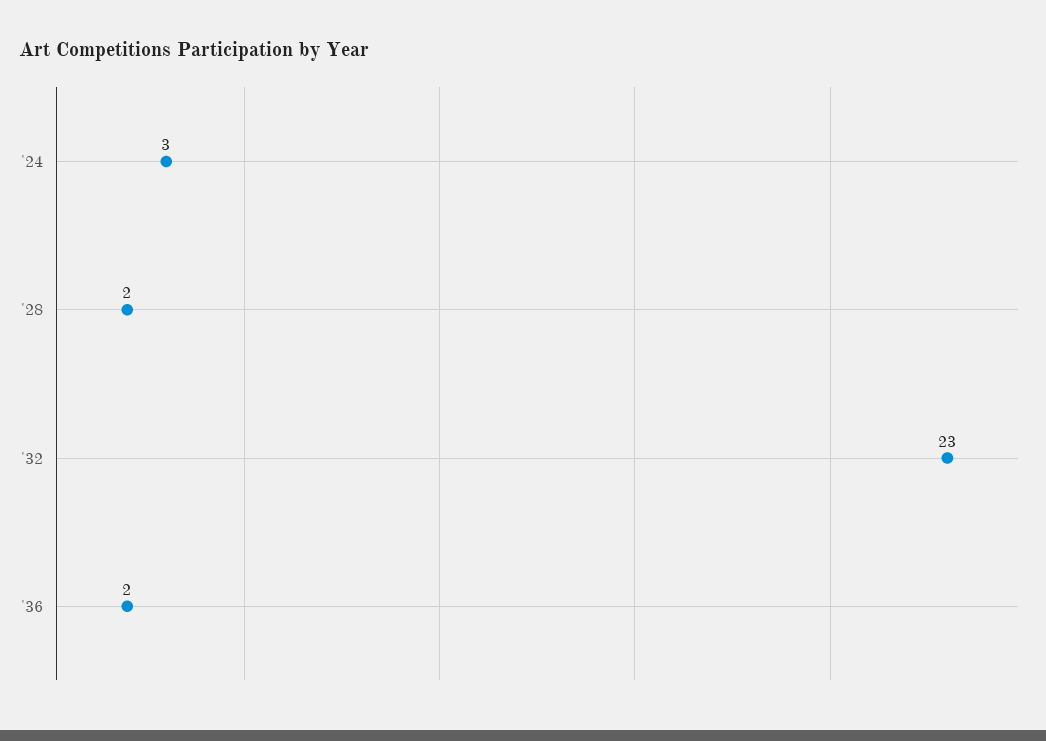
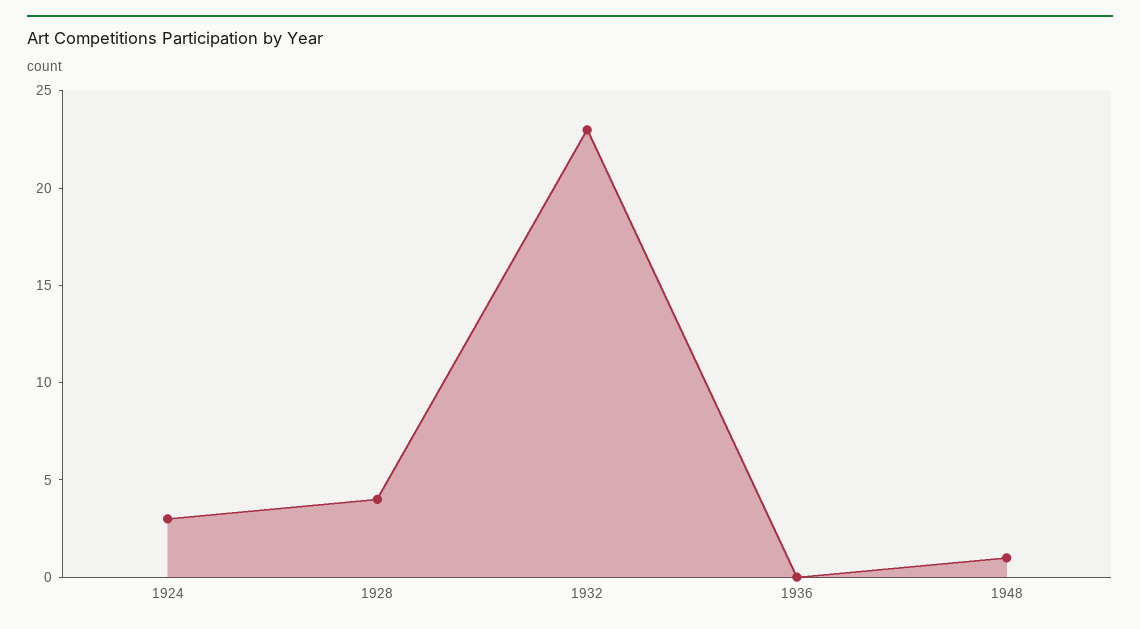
'28: 2 -> 4
'36: 2 -> 0
1948: none -> 1

